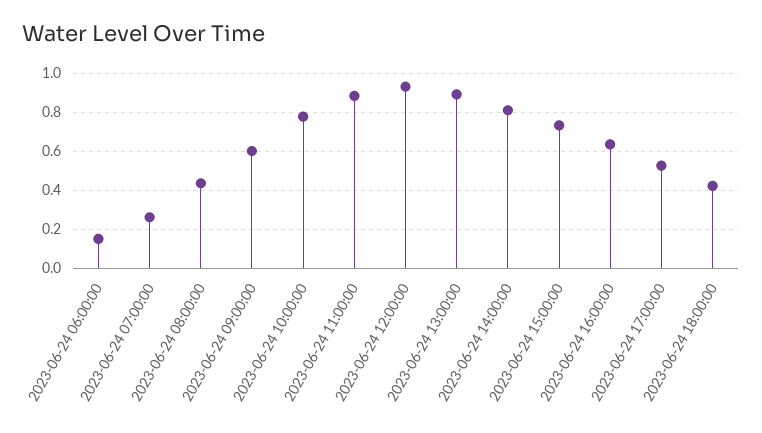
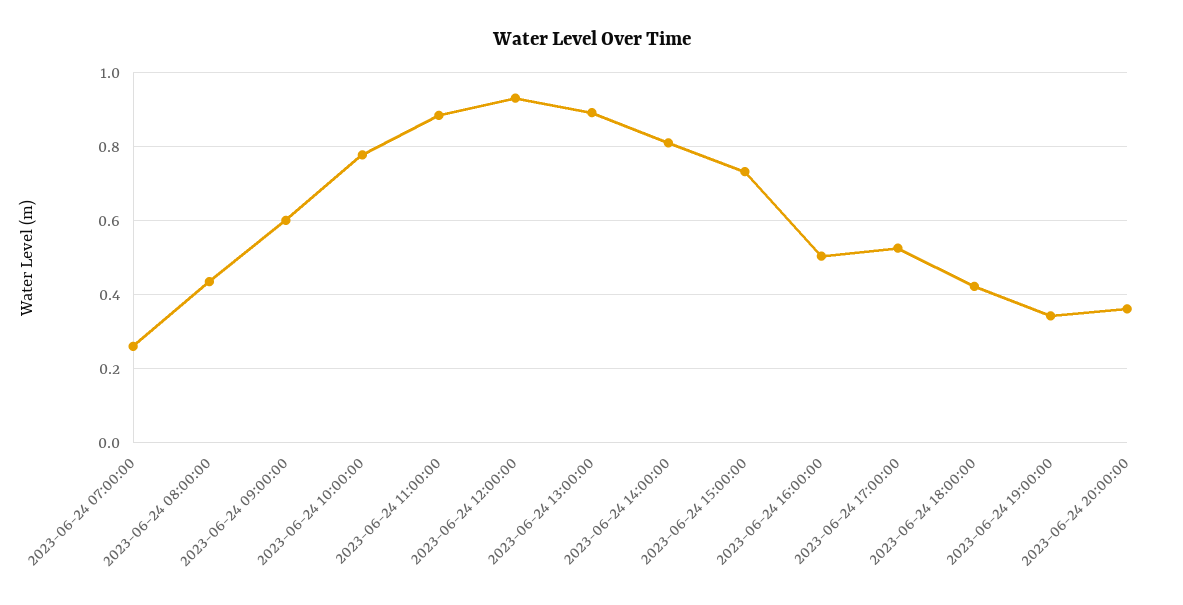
2023-06-24 06:00:00: 0.15 -> none
2023-06-24 16:00:00: 0.65 -> 0.5
2023-06-24 19:00:00: none -> 0.34
2023-06-24 20:00:00: none -> 0.36

